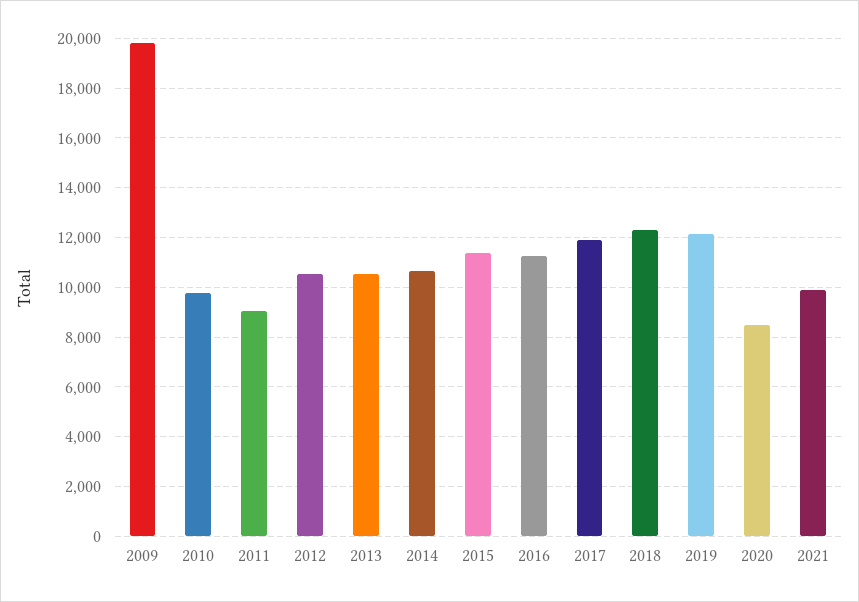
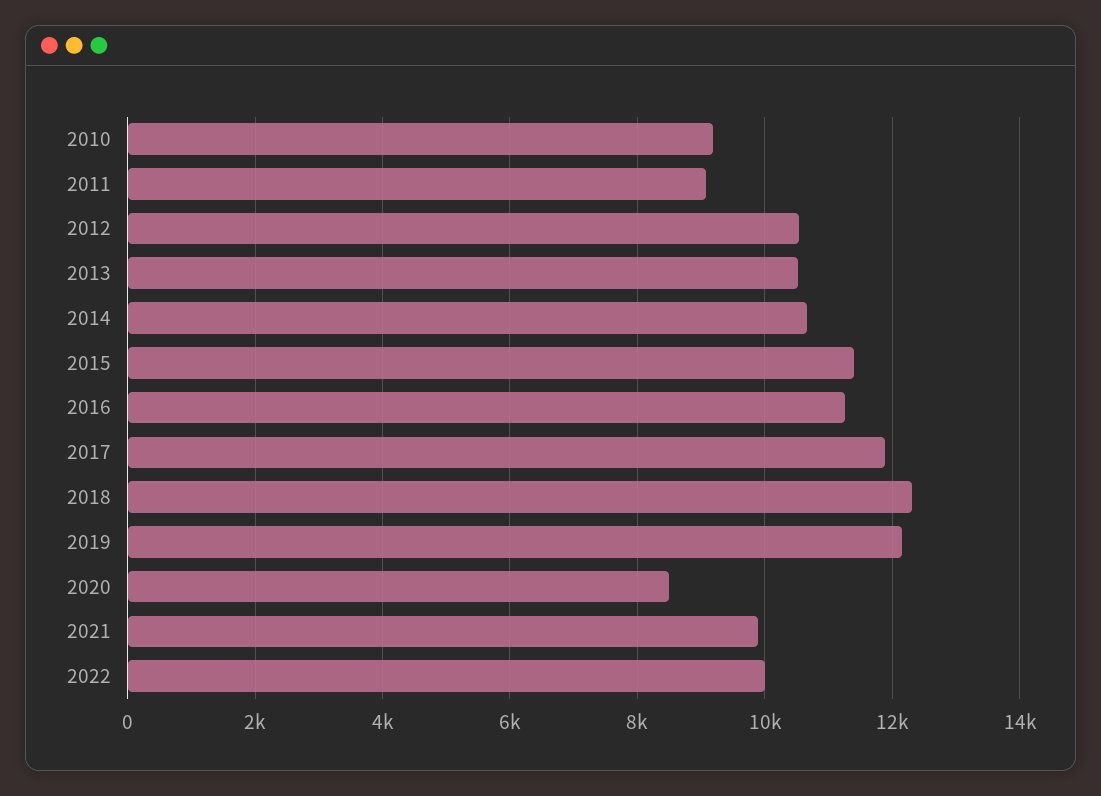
2009: 19750 -> none
2010: 9750 -> 9200
2022: none -> 10000

